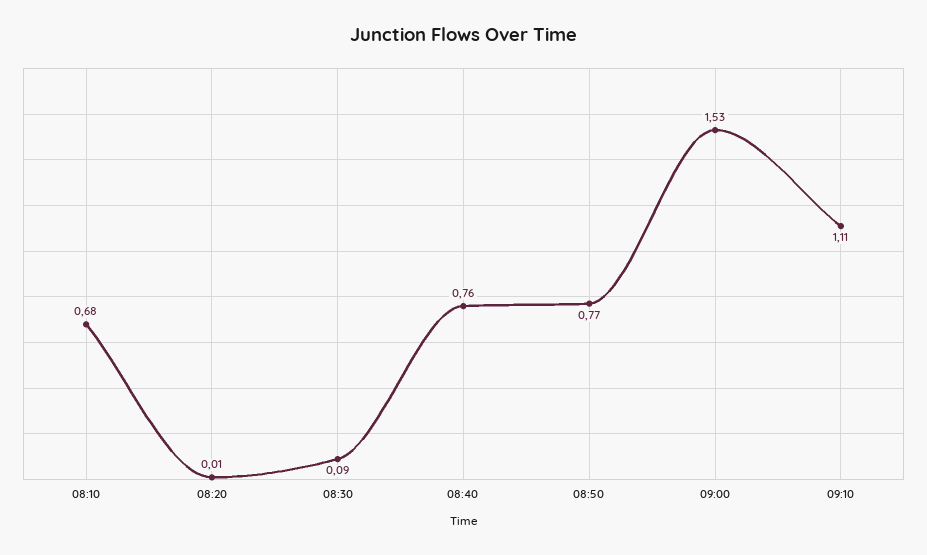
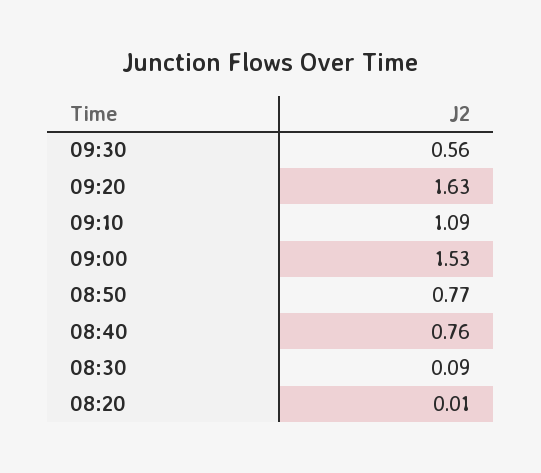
08:10: 0.68 -> none
09:10: 1.11 -> 1.09
09:30: none -> 0.56
09:20: none -> 1.63

